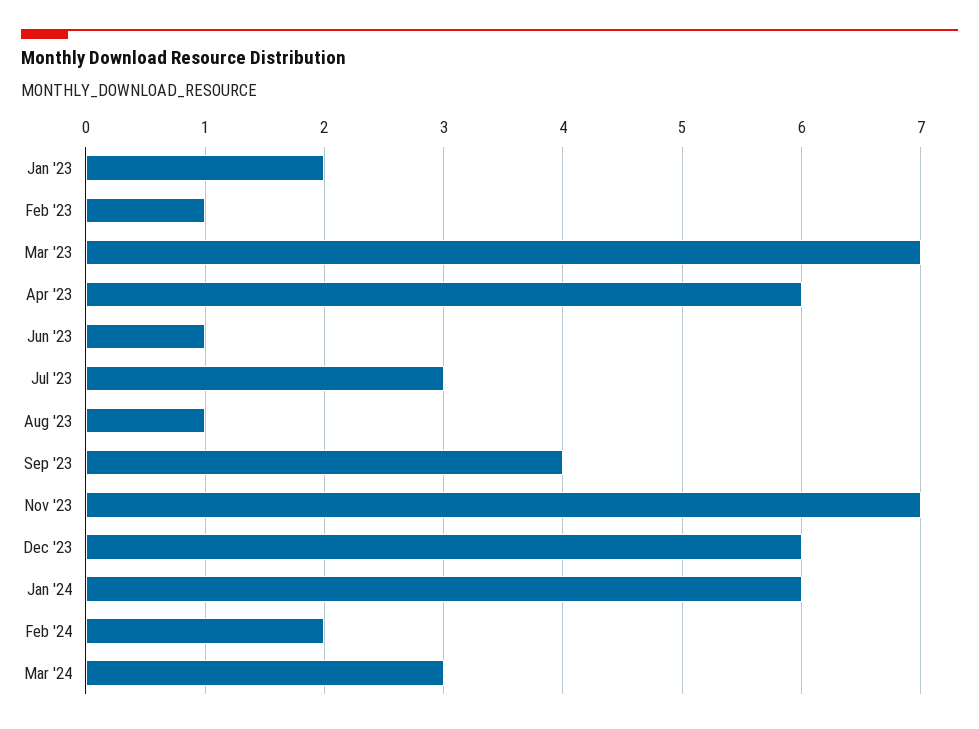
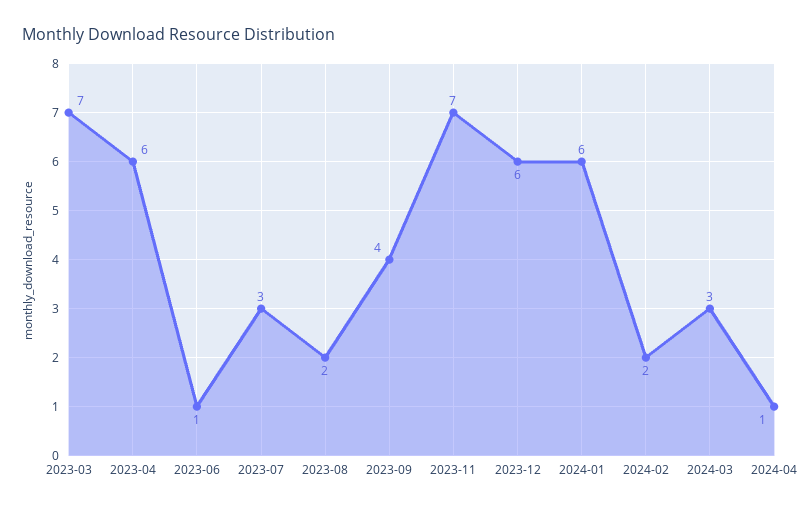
Jan '23: 2 -> none
Feb '23: 1 -> none
Aug '23: 1 -> 2
2024-04: none -> 1

